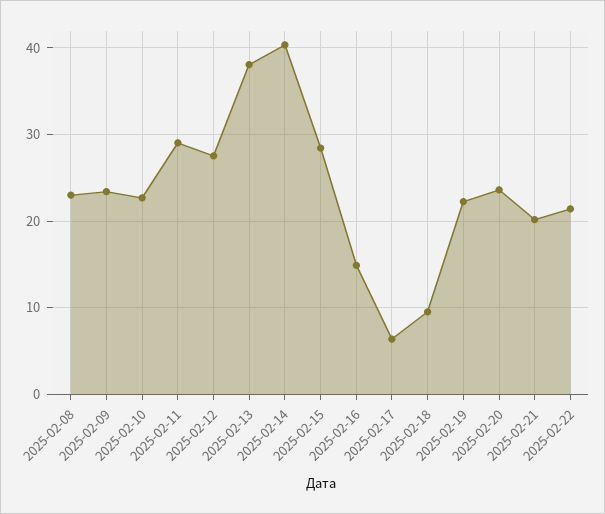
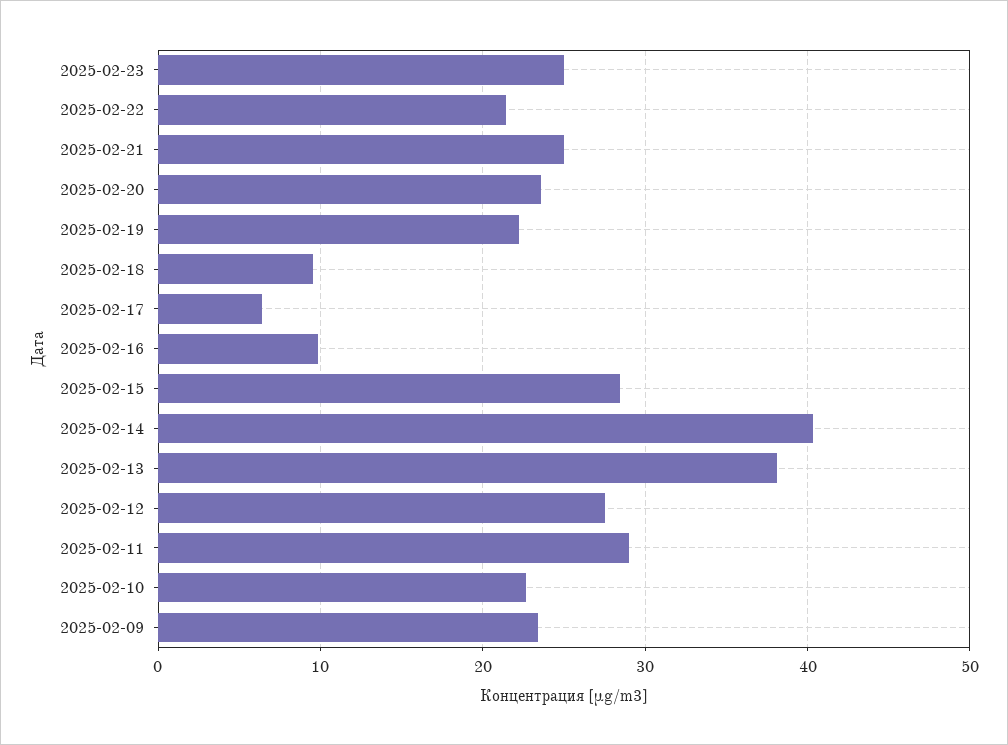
2025-02-08: 23 -> none
2025-02-16: 15 -> 10
2025-02-21: 20 -> 25
2025-02-23: none -> 25

